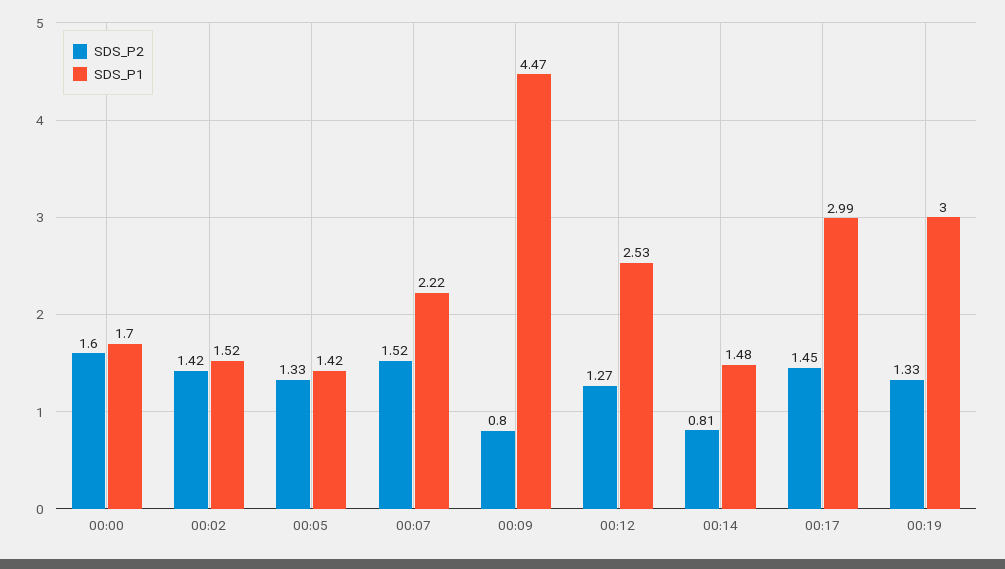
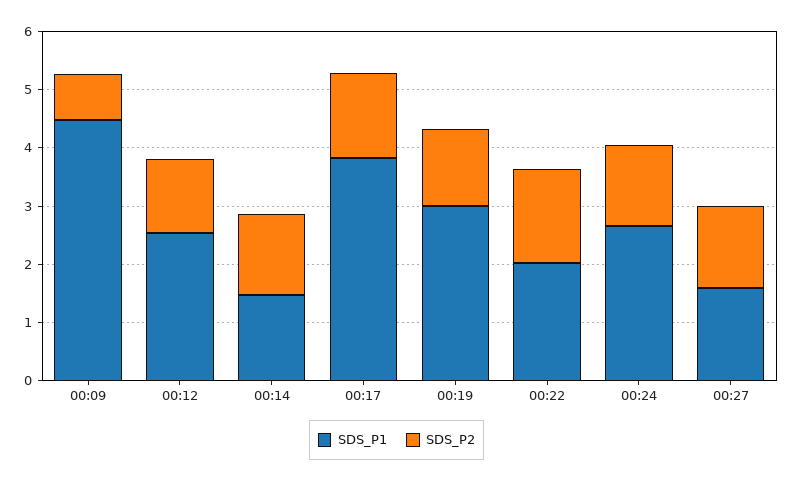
SDS_P2, 00:00: 1.6 -> none
SDS_P1, 00:00: 1.7 -> none
SDS_P2, 00:02: 1.42 -> none
SDS_P1, 00:02: 1.52 -> none
SDS_P2, 00:05: 1.33 -> none
SDS_P1, 00:05: 1.42 -> none
SDS_P2, 00:07: 1.52 -> none
SDS_P1, 00:07: 2.22 -> none
SDS_P2, 00:14: 0.81 -> 1.4
SDS_P1, 00:17: 2.99 -> 3.8
SDS_P1, 00:22: none -> 2
SDS_P2, 00:22: none -> 1.6
SDS_P1, 00:24: none -> 2.6
SDS_P2, 00:24: none -> 1.4
SDS_P1, 00:27: none -> 1.6
SDS_P2, 00:27: none -> 1.4

